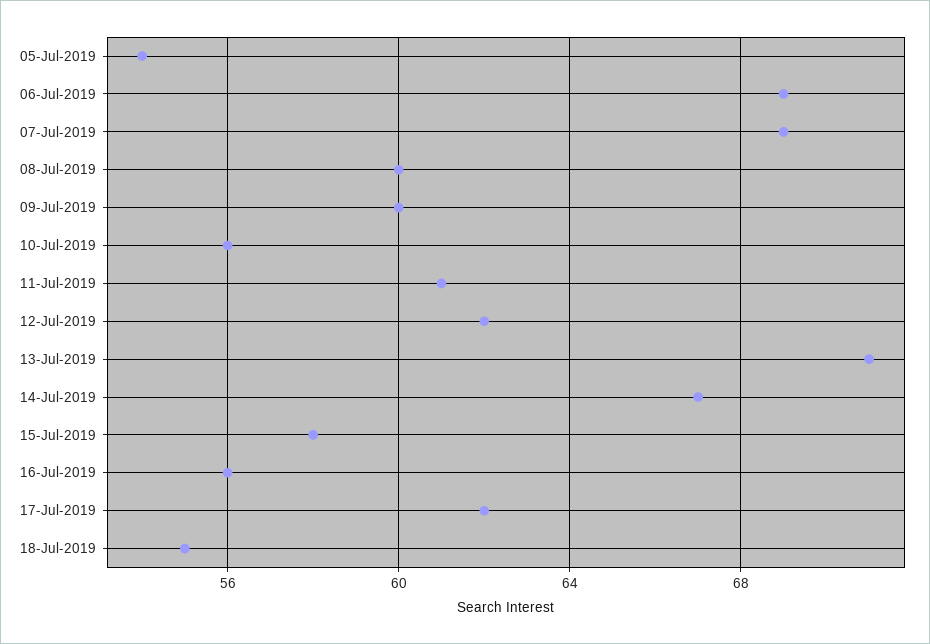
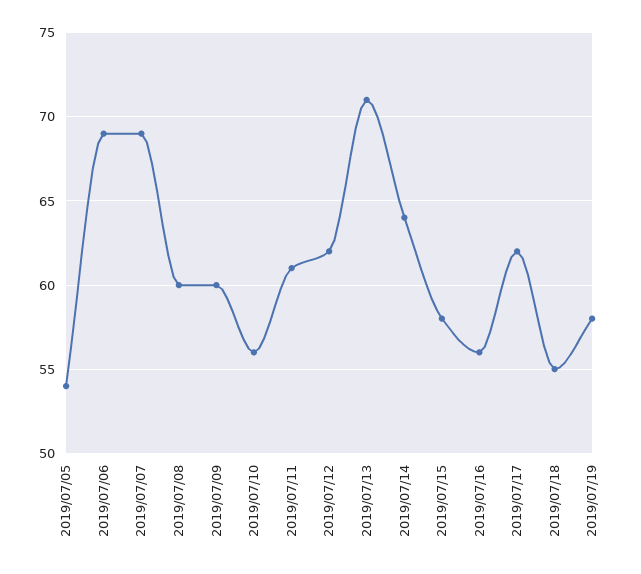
14-Jul-2019: 67 -> 64
2019/07/19: none -> 58

